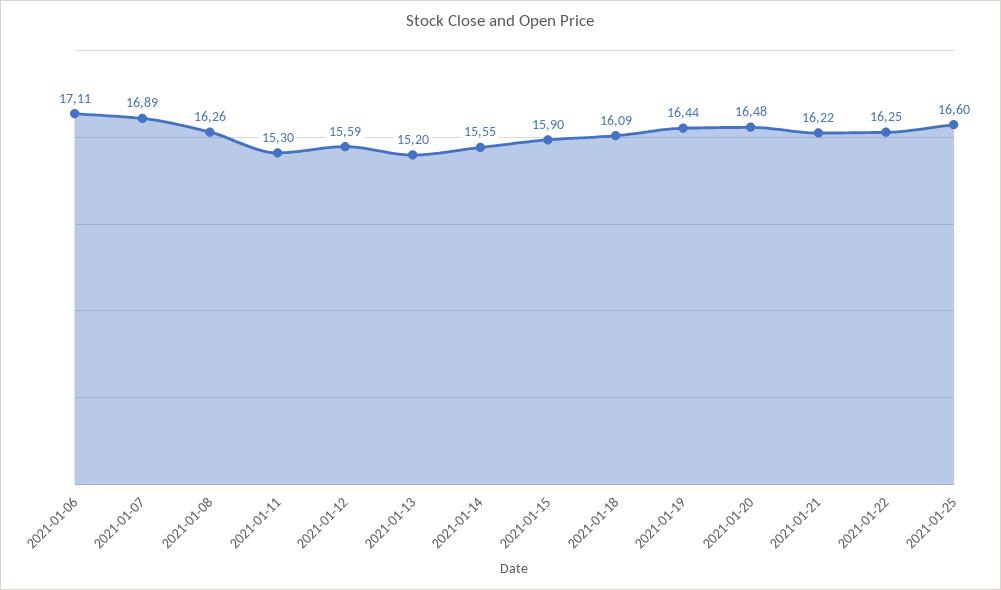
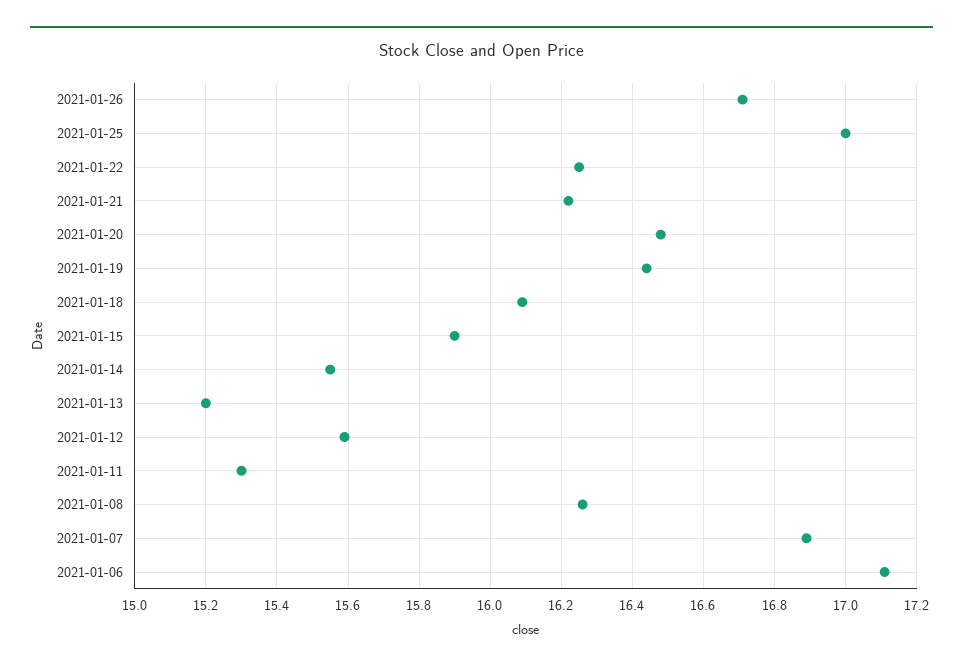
2021-01-25: 16.6 -> 17
2021-01-26: none -> 16.7

